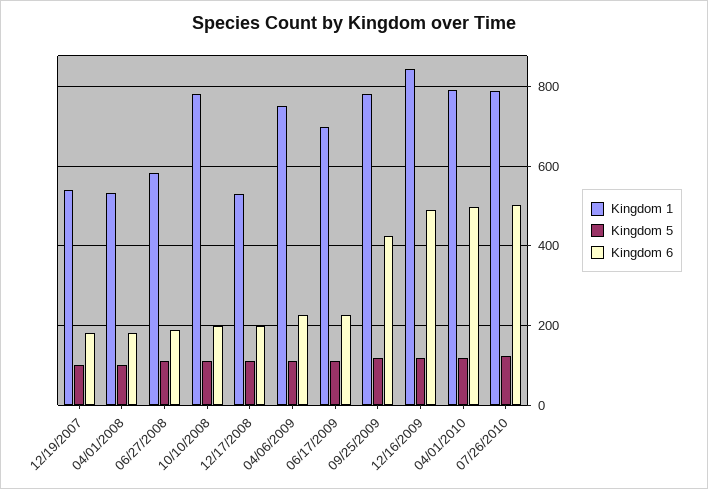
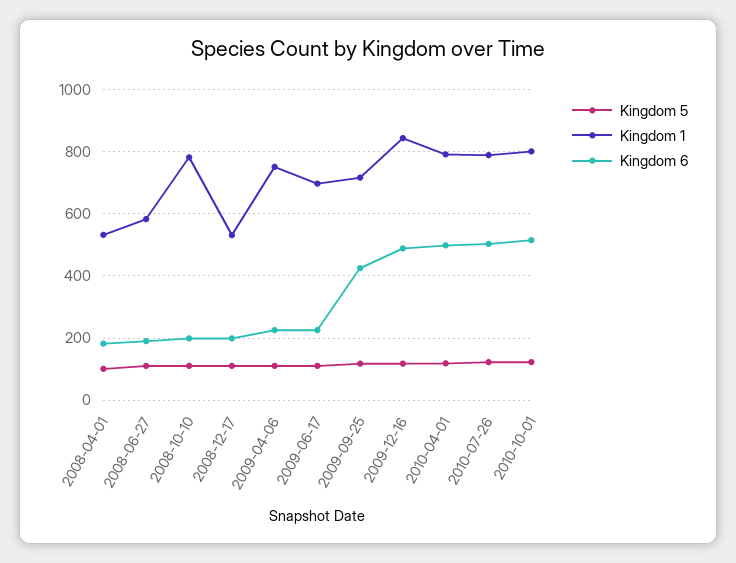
Kingdom 1, 12/19/2007: 540 -> none
Kingdom 5, 12/19/2007: 100 -> none
Kingdom 6, 12/19/2007: 180 -> none
Kingdom 1, 09/25/2009: 780 -> 720
Kingdom 5, 2010-10-01: none -> 120
Kingdom 1, 2010-10-01: none -> 800
Kingdom 6, 2010-10-01: none -> 520

